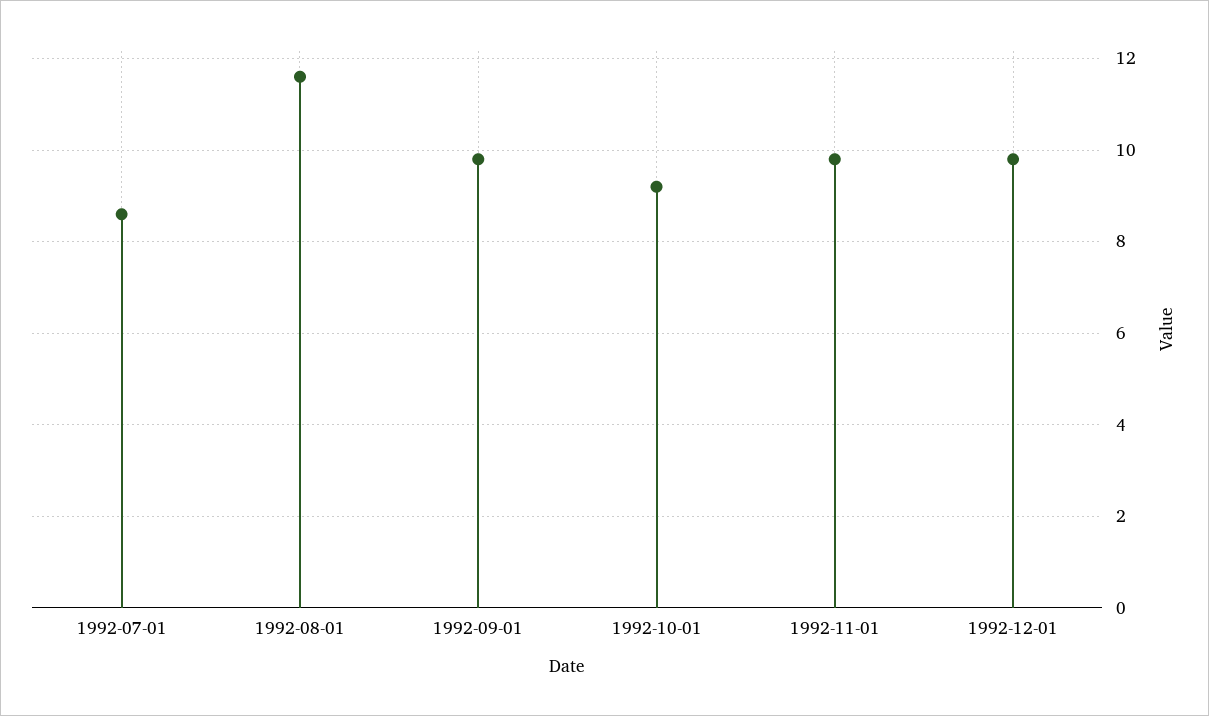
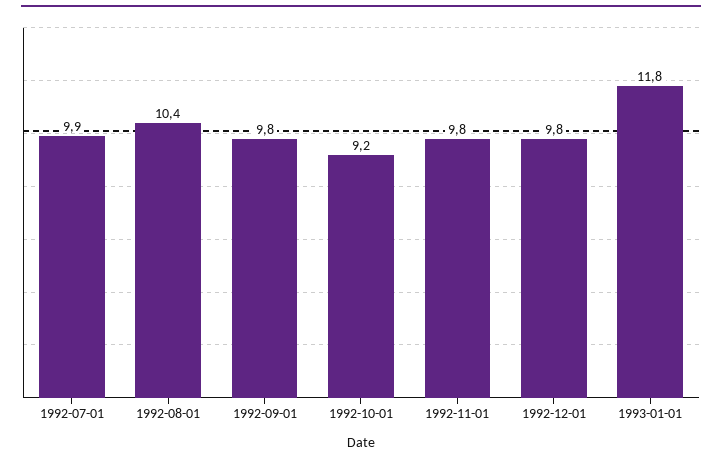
1992-07-01: 8.5 -> 9.9
1992-08-01: 11.5 -> 10.4
1993-01-01: none -> 11.8

